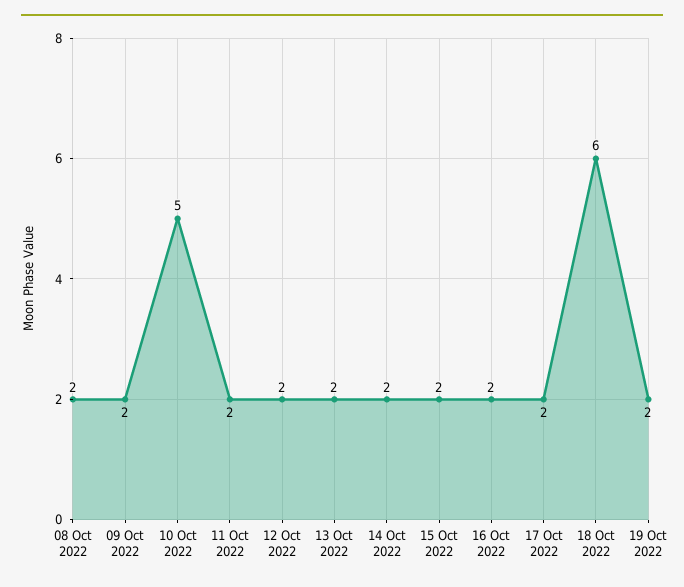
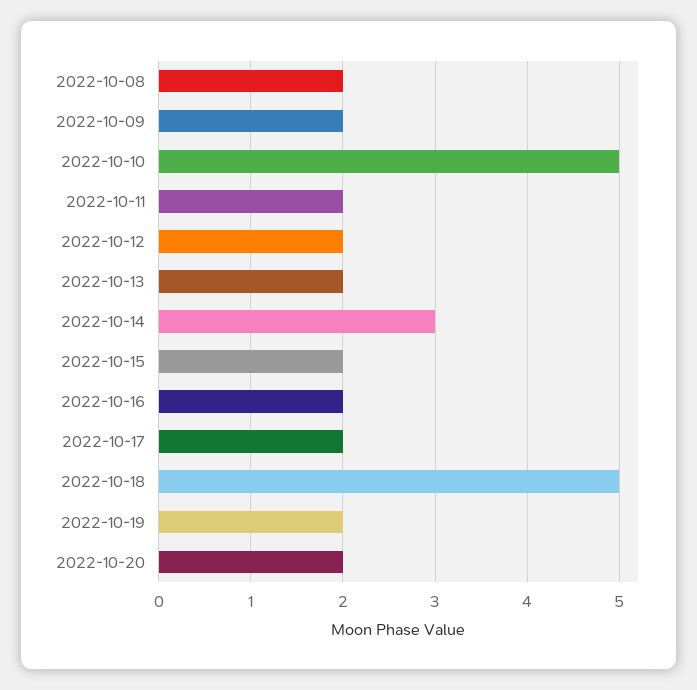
14 Oct 2022: 2 -> 3
18 Oct 2022: 6 -> 5
2022-10-20: none -> 2

